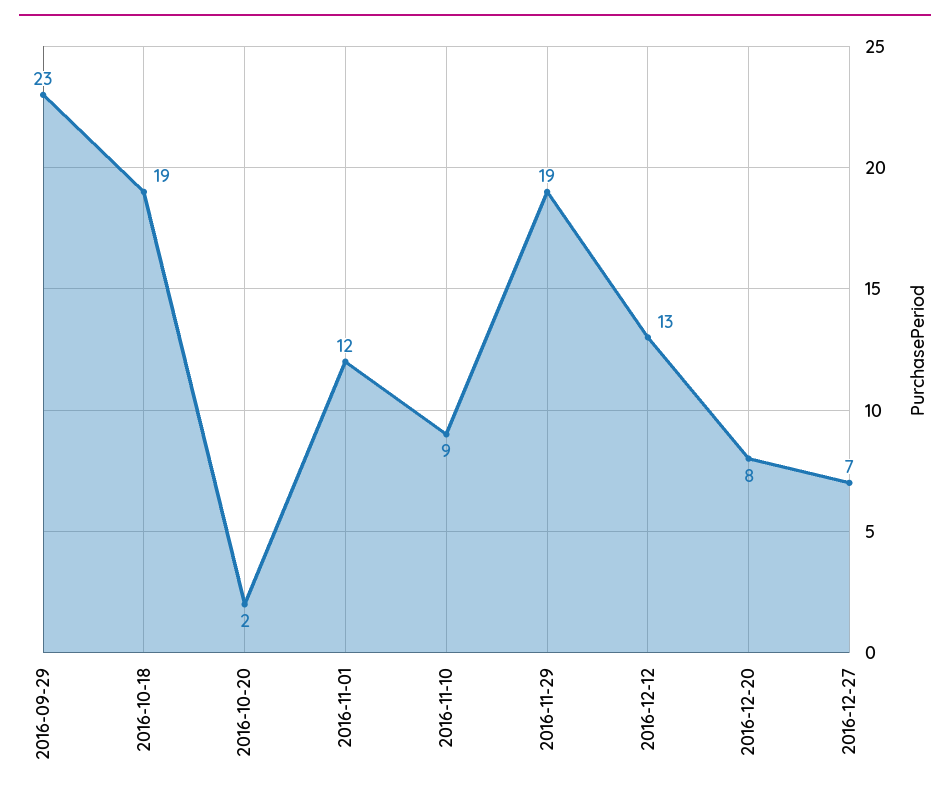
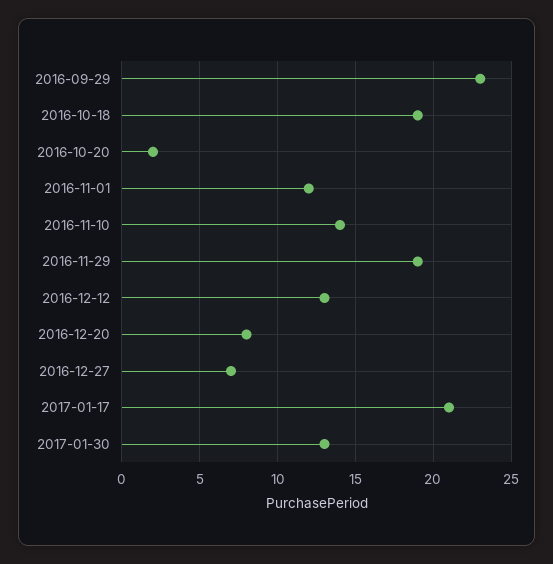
2016-11-10: 9 -> 14
2017-01-17: none -> 21
2017-01-30: none -> 13

